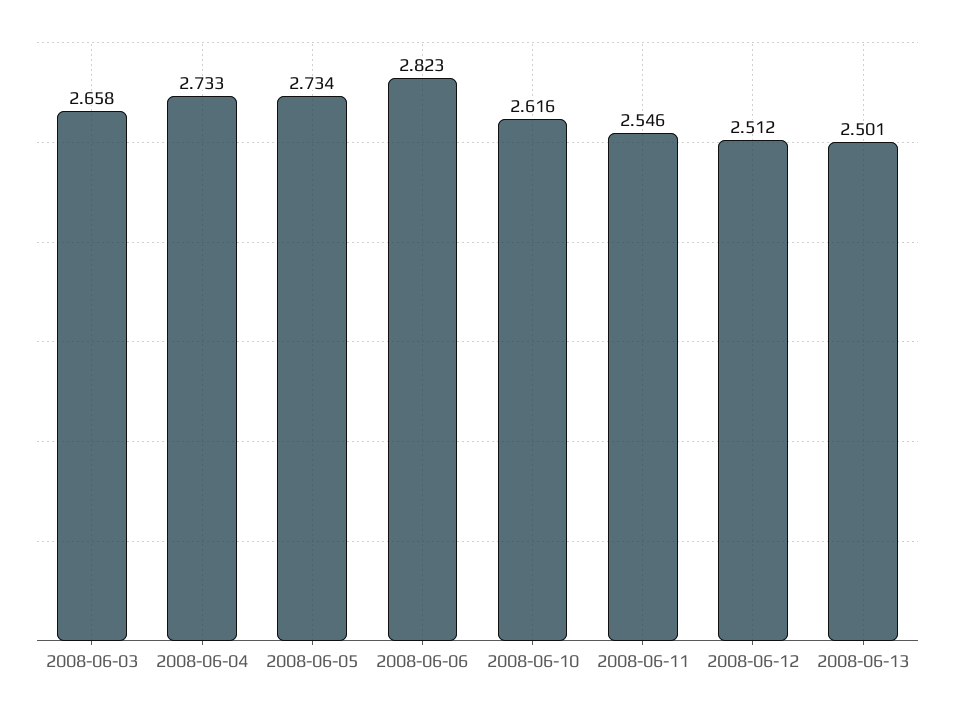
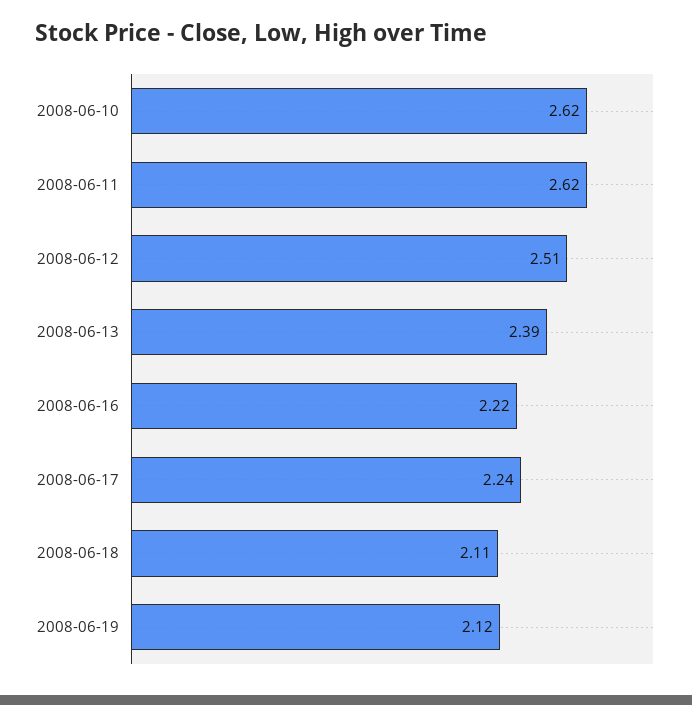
2008-06-03: 2.658 -> none
2008-06-04: 2.733 -> none
2008-06-05: 2.734 -> none
2008-06-06: 2.823 -> none
2008-06-11: 2.546 -> 2.62
2008-06-13: 2.501 -> 2.39
2008-06-16: none -> 2.22
2008-06-17: none -> 2.24
2008-06-18: none -> 2.11
2008-06-19: none -> 2.12

